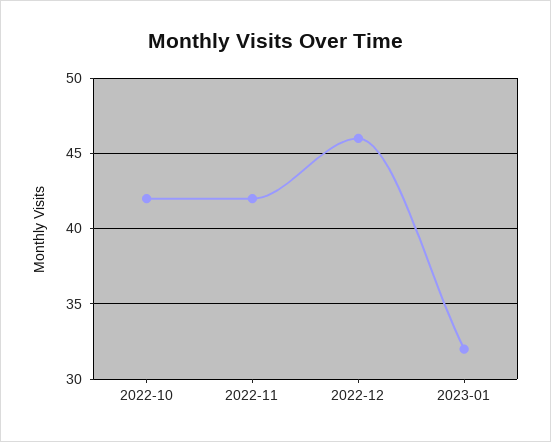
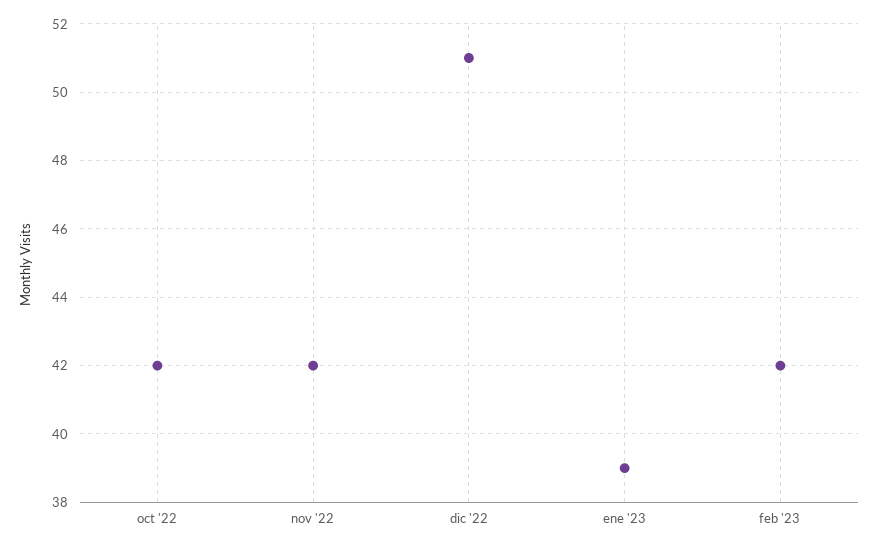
2022-12: 46 -> 51
2023-01: 32 -> 39
feb '23: none -> 42

